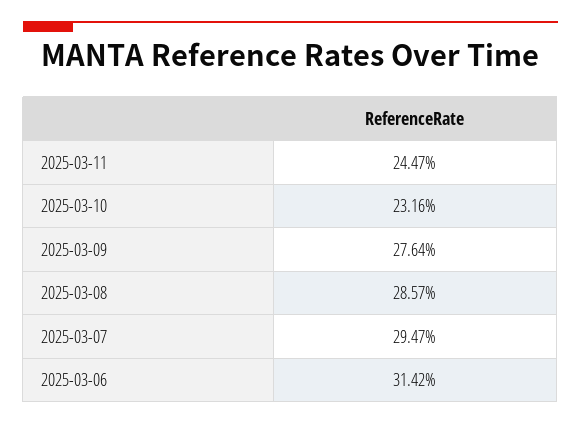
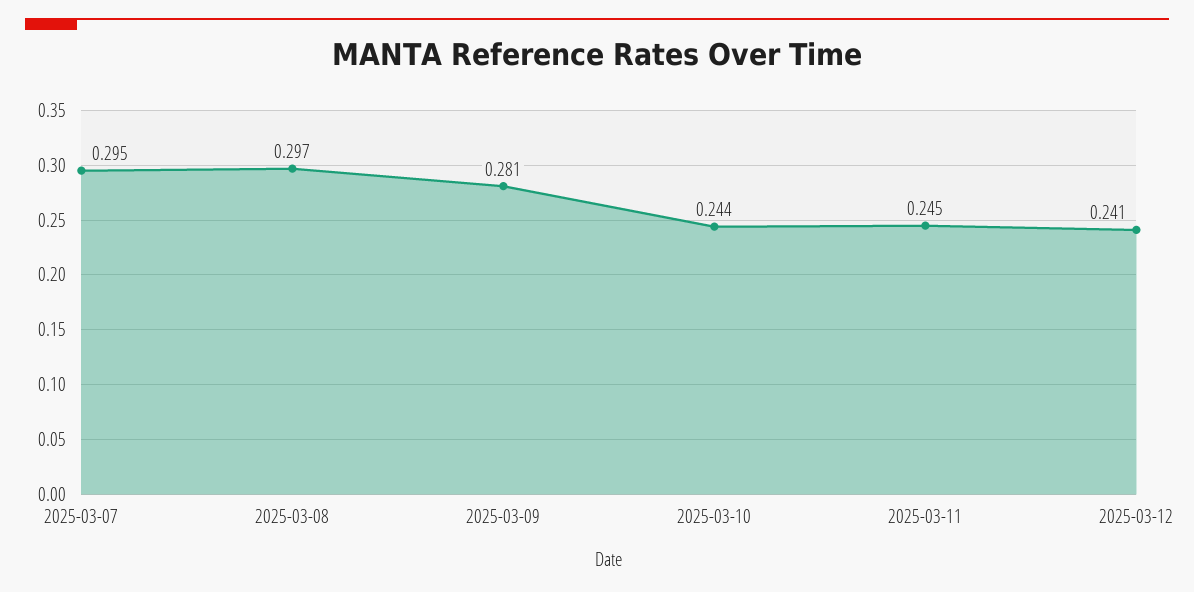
2025-03-10: 0.2316 -> 0.244
2025-03-09: 0.2764 -> 0.281
2025-03-08: 0.2857 -> 0.297
2025-03-06: 0.3142 -> none
2025-03-12: none -> 0.241

